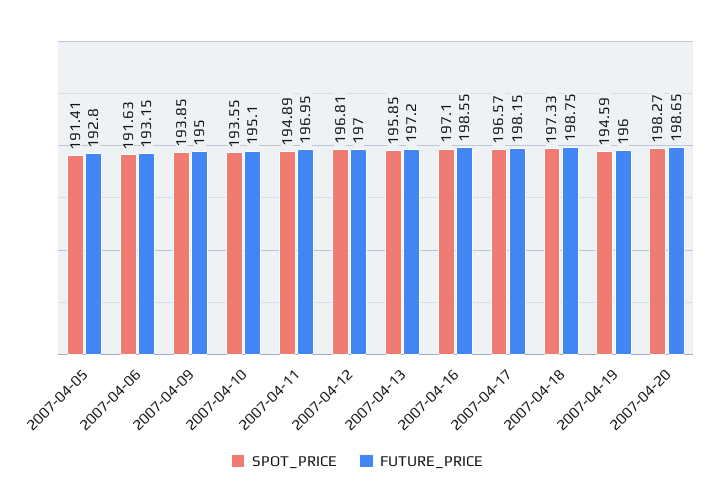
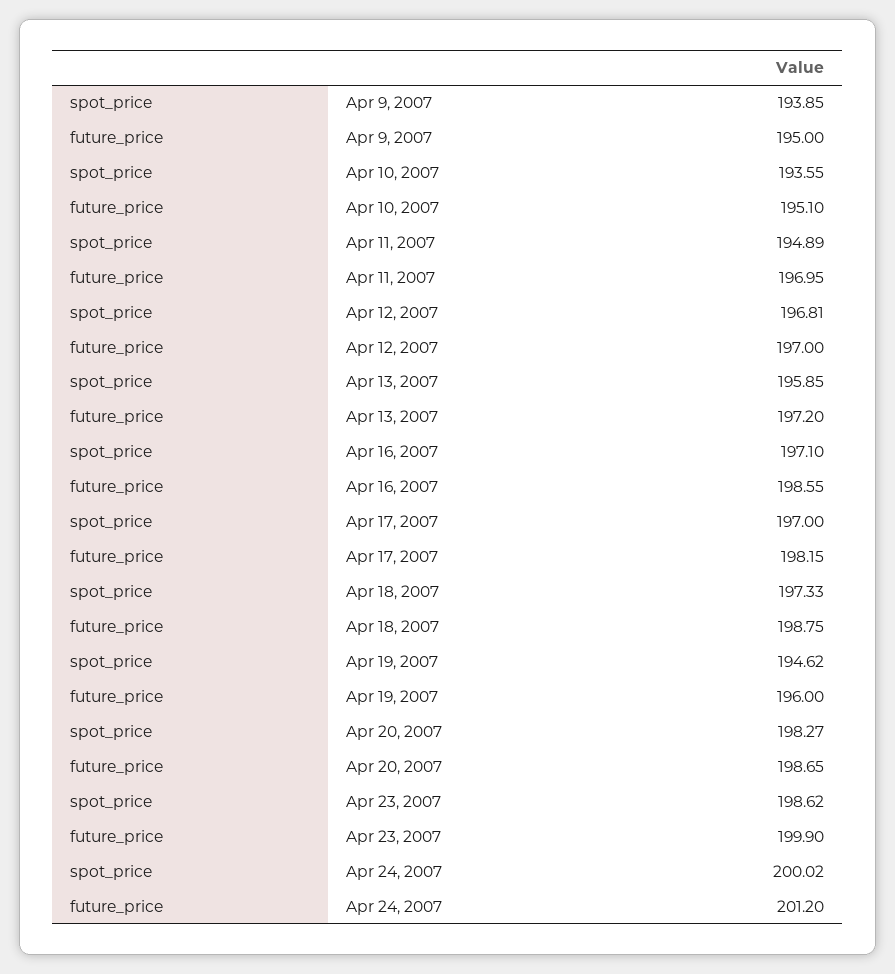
SPOT_PRICE, 2007-04-05: 191.41 -> none
FUTURE_PRICE, 2007-04-05: 192.8 -> none
SPOT_PRICE, 2007-04-06: 191.63 -> none
FUTURE_PRICE, 2007-04-06: 193.15 -> none
SPOT_PRICE, 2007-04-17: 196.57 -> 197
SPOT_PRICE, 2007-04-19: 194.59 -> 194.62
SPOT_PRICE, Apr 23, 2007: none -> 198.62
FUTURE_PRICE, Apr 23, 2007: none -> 199.9
SPOT_PRICE, Apr 24, 2007: none -> 200.02
FUTURE_PRICE, Apr 24, 2007: none -> 201.2

